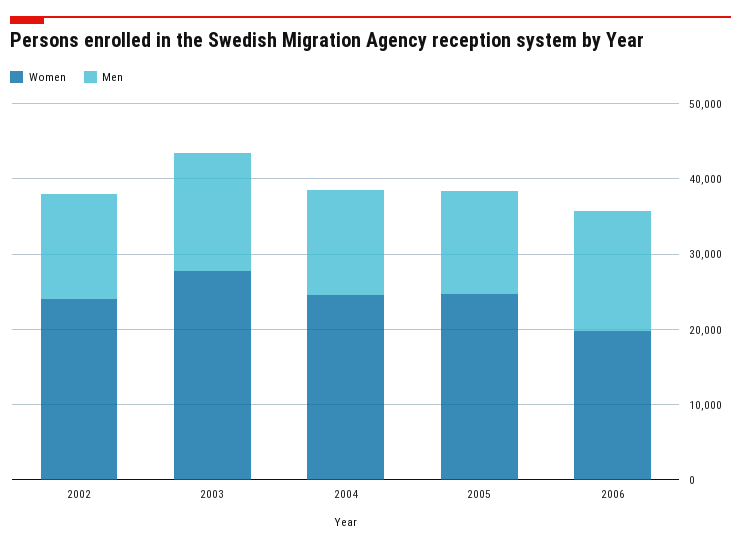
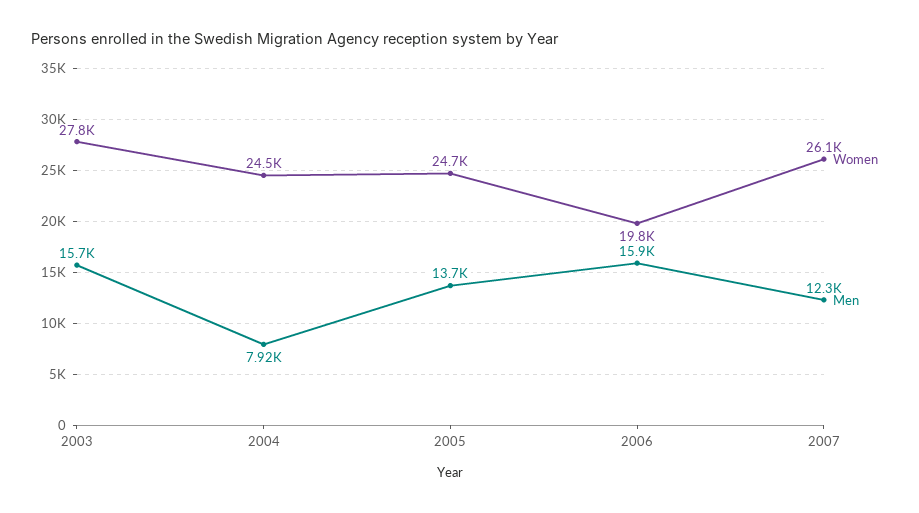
Women, 2002: 24000 -> none
Men, 2002: 14000 -> none
Men, 2004: 14000 -> 7920
Women, 2007: none -> 26100
Men, 2007: none -> 12300

